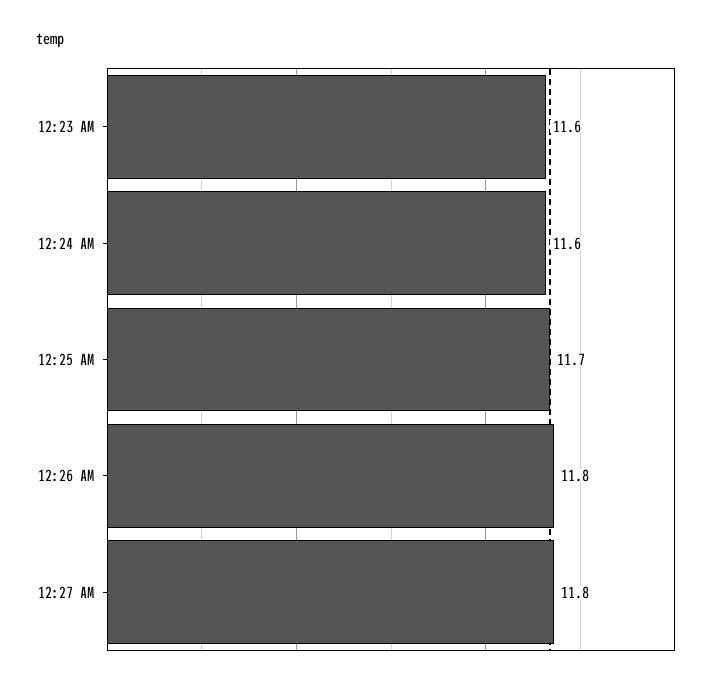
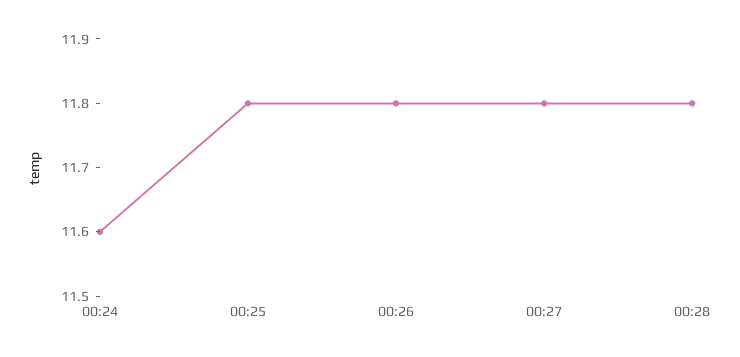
12:23 AM: 11.6 -> none
12:25 AM: 11.7 -> 11.8
00:28: none -> 11.8

